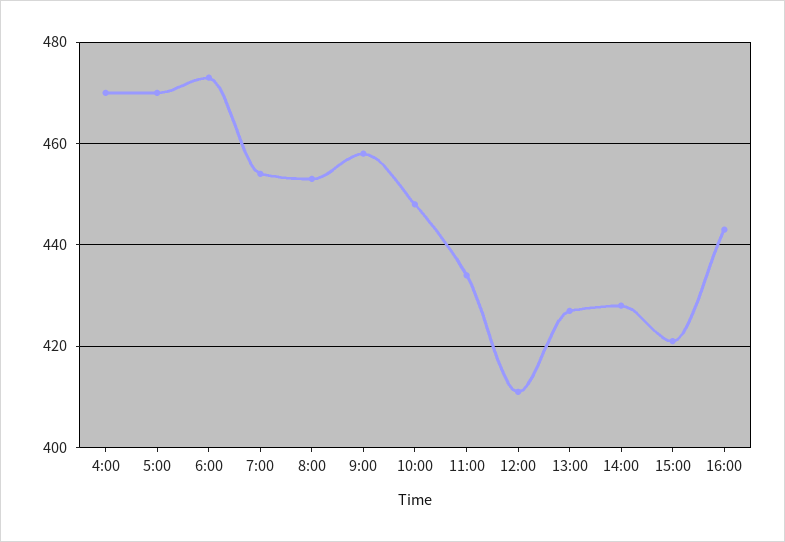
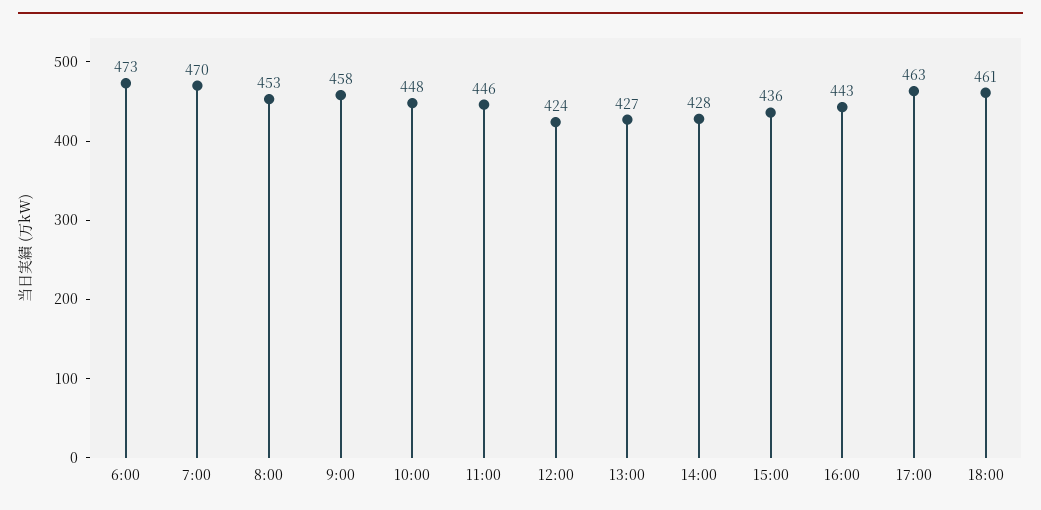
4:00: 470 -> none
5:00: 470 -> none
7:00: 455 -> 470
11:00: 435 -> 446
12:00: 410 -> 424
15:00: 420 -> 436
17:00: none -> 463
18:00: none -> 461

